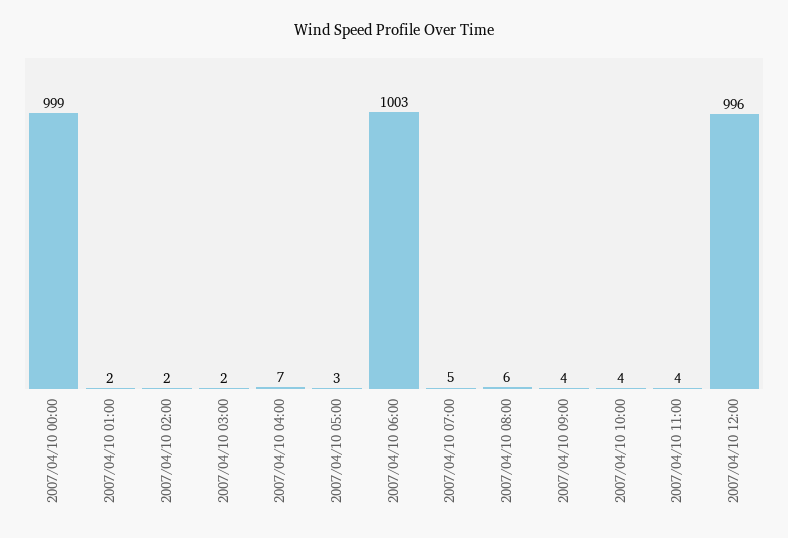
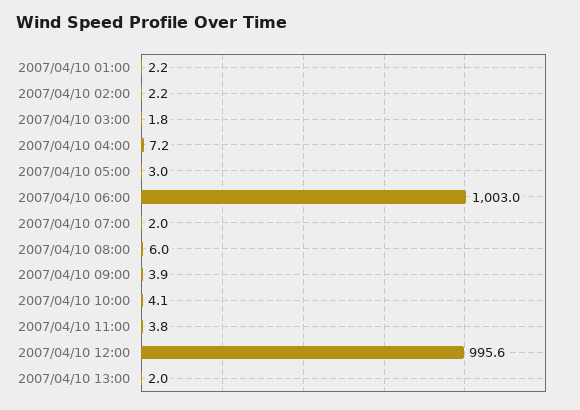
2007/04/10 00:00: 999 -> none
2007/04/10 07:00: 5 -> 2
2007/04/10 13:00: none -> 2

